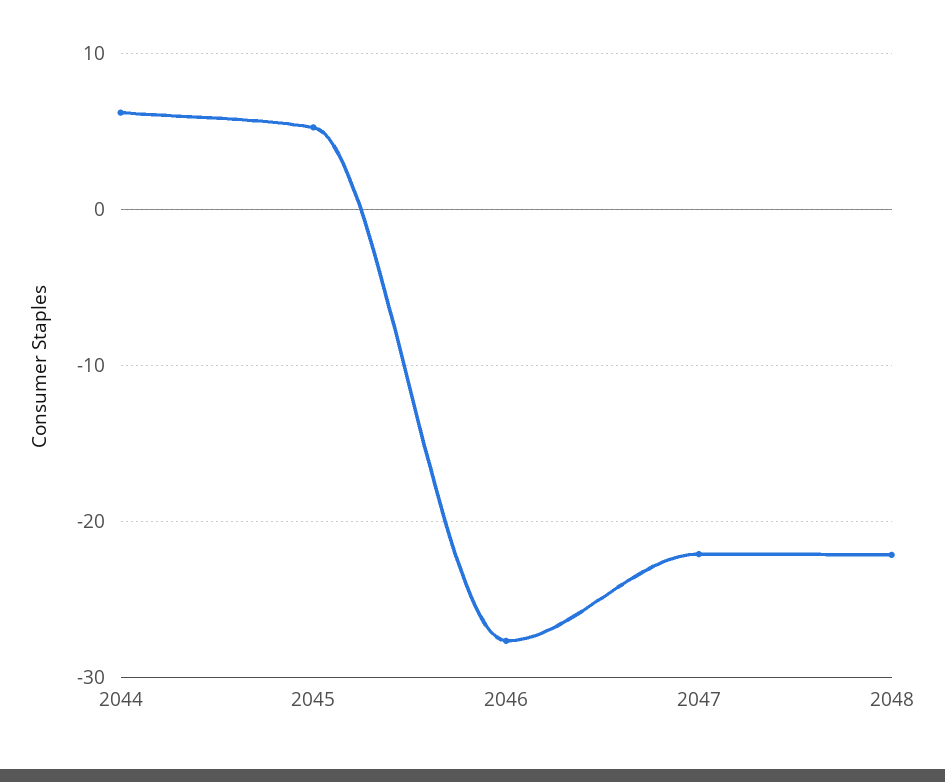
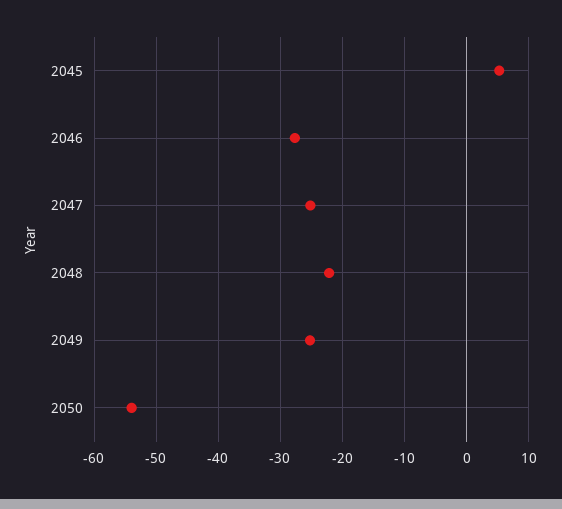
2044: 6 -> none
2047: -22 -> -25
2049: none -> -25
2050: none -> -54

